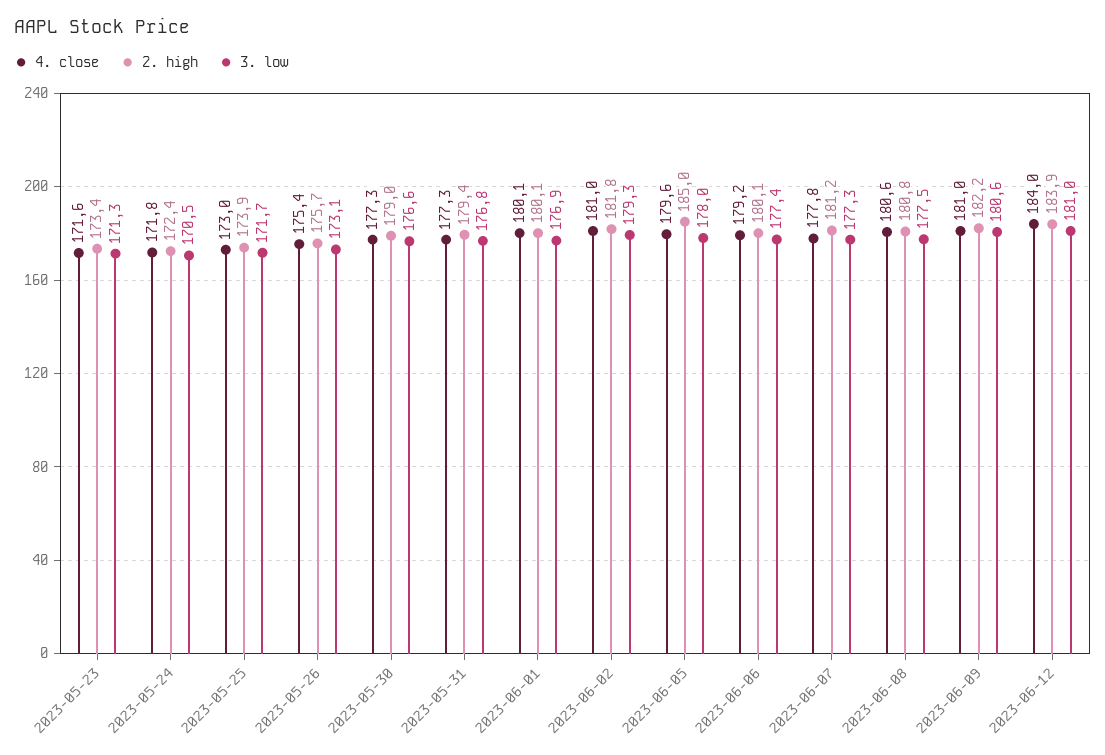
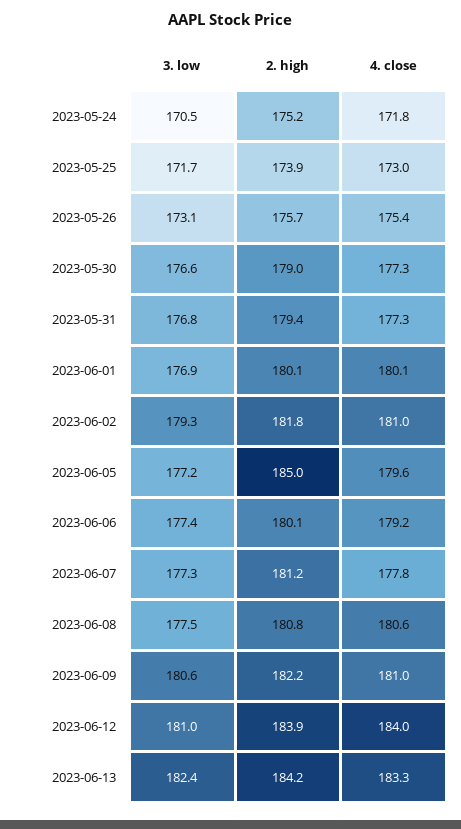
4. close, 2023-05-23: 171.6 -> none
2. high, 2023-05-23: 173.4 -> none
3. low, 2023-05-23: 171.3 -> none
2. high, 2023-05-24: 172.4 -> 175.2
3. low, 2023-06-05: 178 -> 177.2
3. low, 2023-06-13: none -> 182.4
2. high, 2023-06-13: none -> 184.2
4. close, 2023-06-13: none -> 183.3

